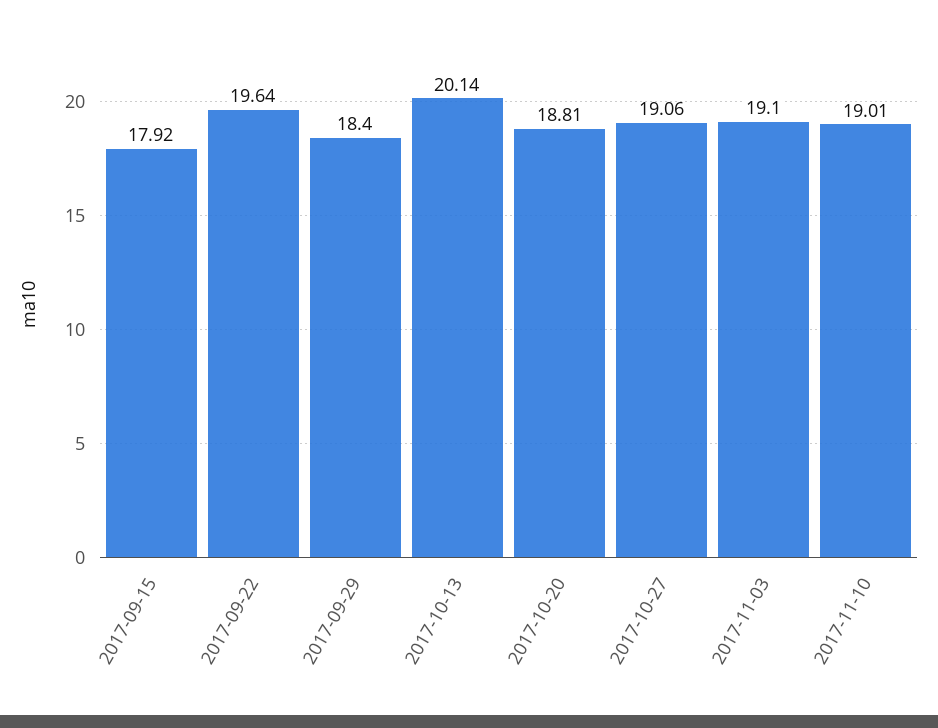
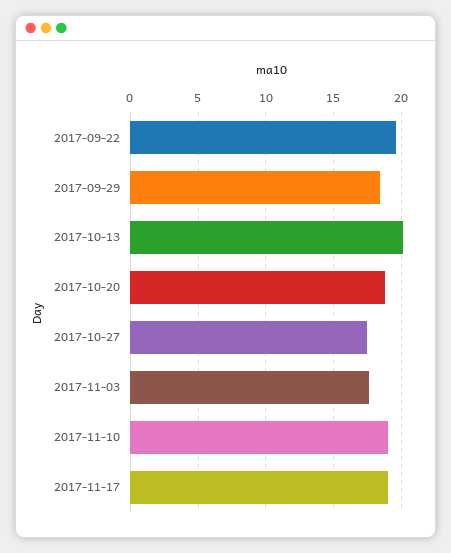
2017-09-15: 17.92 -> none
2017-10-27: 19.06 -> 17.5
2017-11-03: 19.1 -> 17.5
2017-11-17: none -> 19

